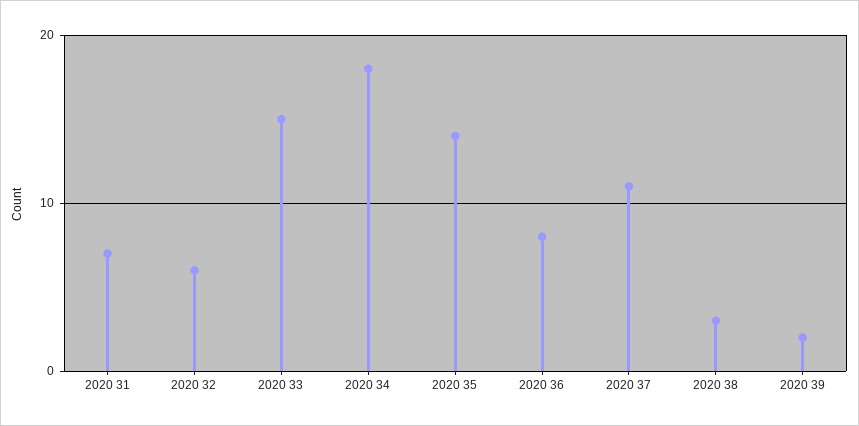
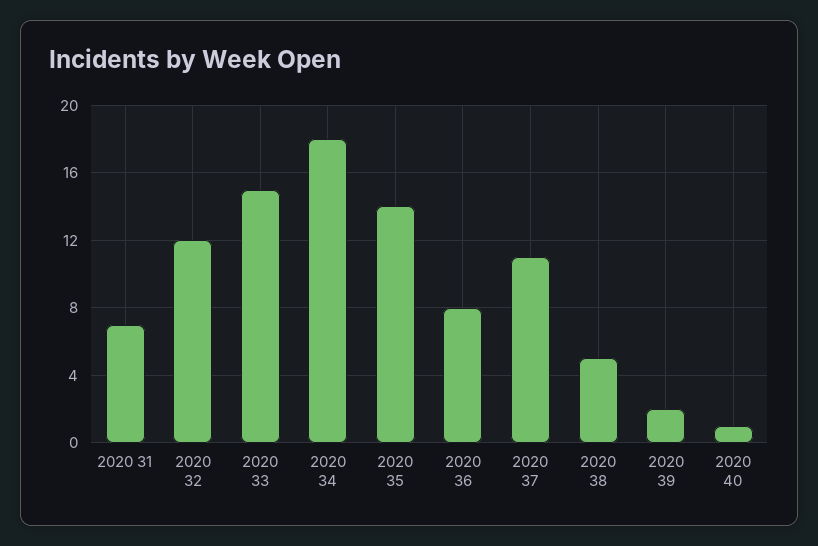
2020 32: 6 -> 12
2020 38: 3 -> 5
2020 40: none -> 1

